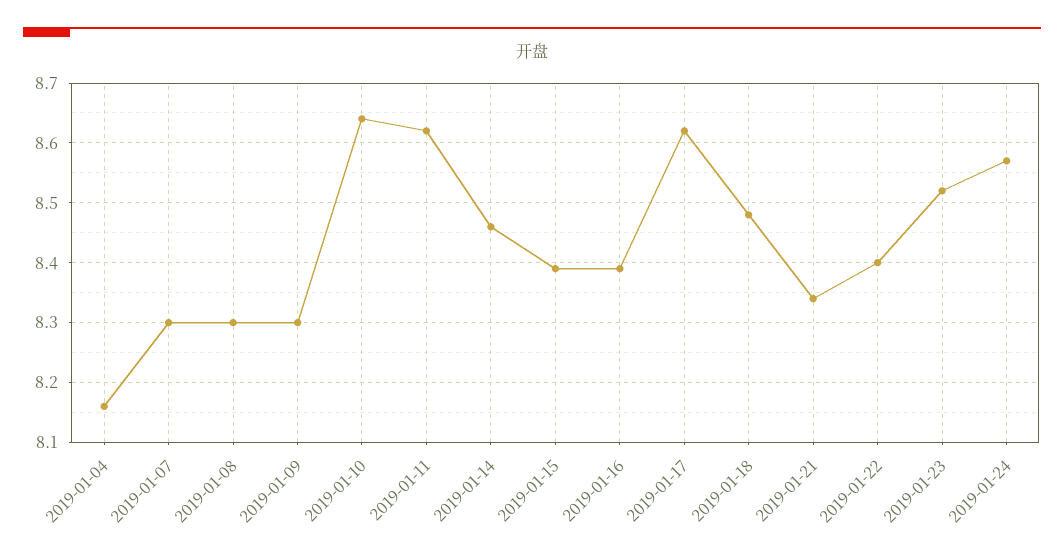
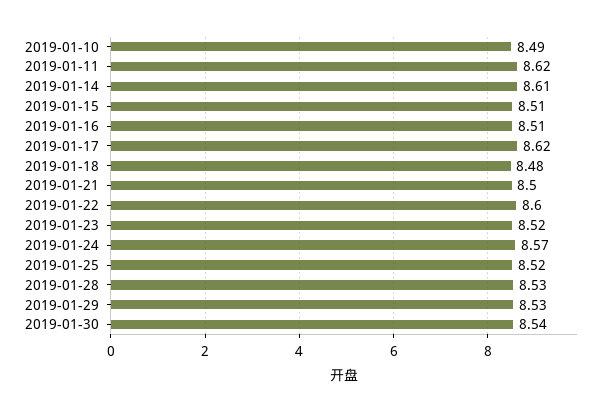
2019-01-04: 8.15 -> none
2019-01-07: 8.3 -> none
2019-01-08: 8.3 -> none
2019-01-09: 8.3 -> none
2019-01-10: 8.65 -> 8.49
2019-01-14: 8.45 -> 8.61
2019-01-15: 8.4 -> 8.51
2019-01-16: 8.4 -> 8.51
2019-01-21: 8.35 -> 8.5
2019-01-22: 8.4 -> 8.6
2019-01-25: none -> 8.52
2019-01-28: none -> 8.53
2019-01-29: none -> 8.53
2019-01-30: none -> 8.54

